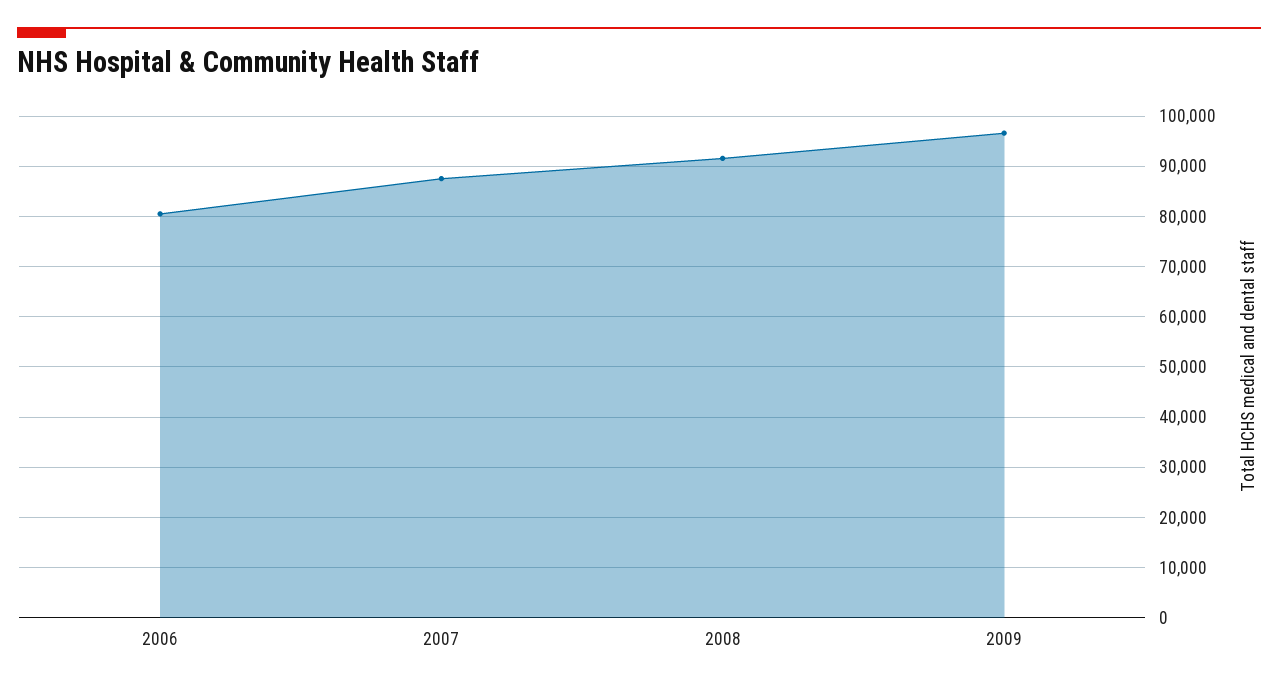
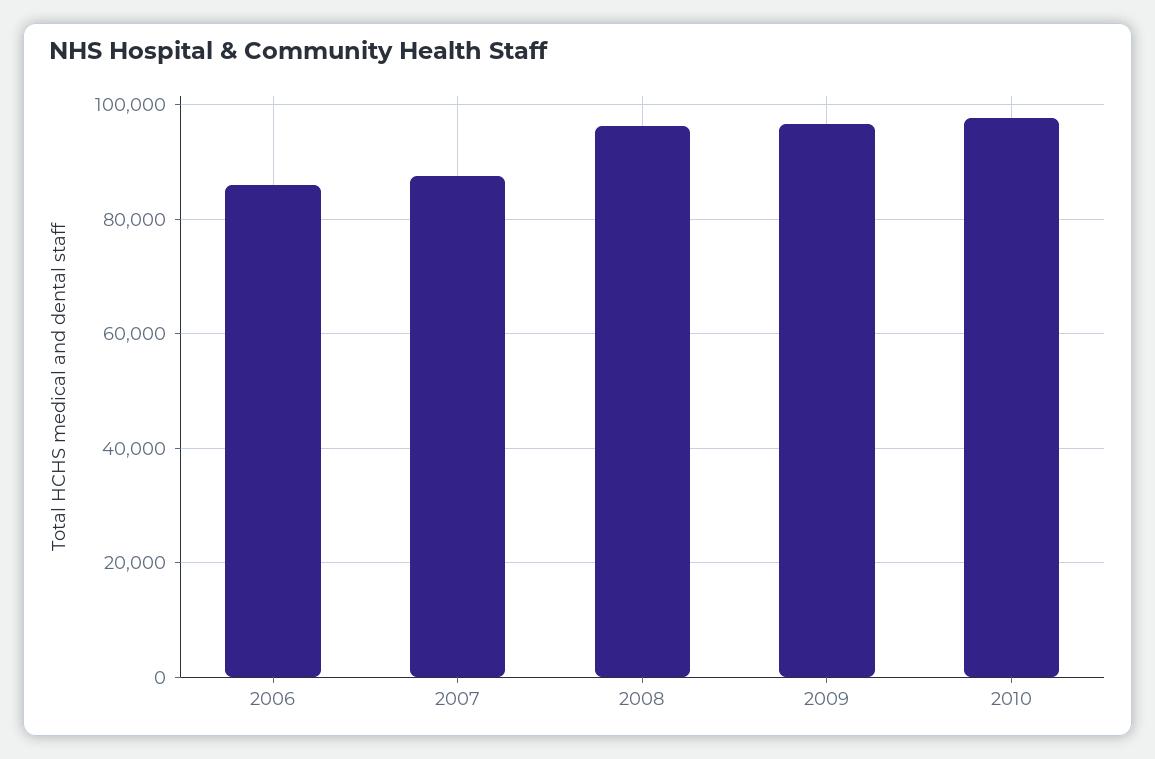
2006: 80000 -> 86000
2008: 92000 -> 96000
2010: none -> 98000

